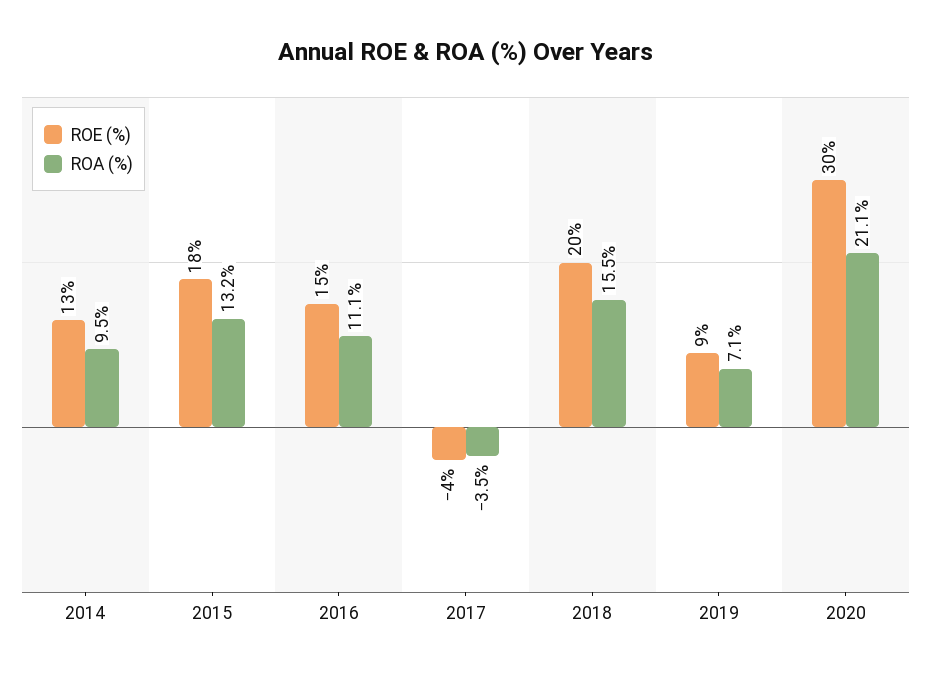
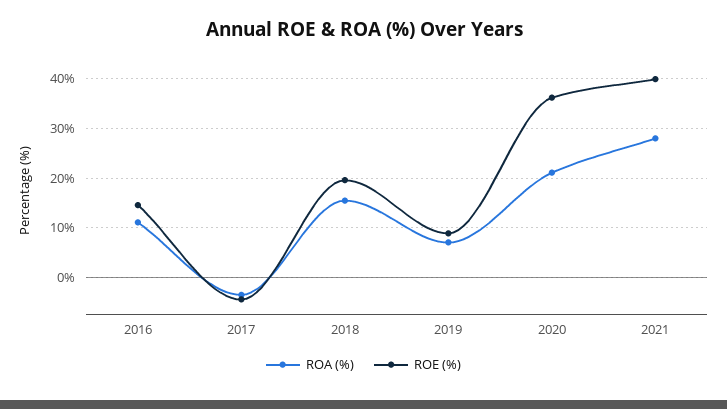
ROE (%), 2014: 13 -> none
ROA (%), 2014: 9.5 -> none
ROE (%), 2015: 18 -> none
ROA (%), 2015: 13.2 -> none
ROE (%), 2020: 30 -> 36
ROA (%), 2021: none -> 28
ROE (%), 2021: none -> 40

